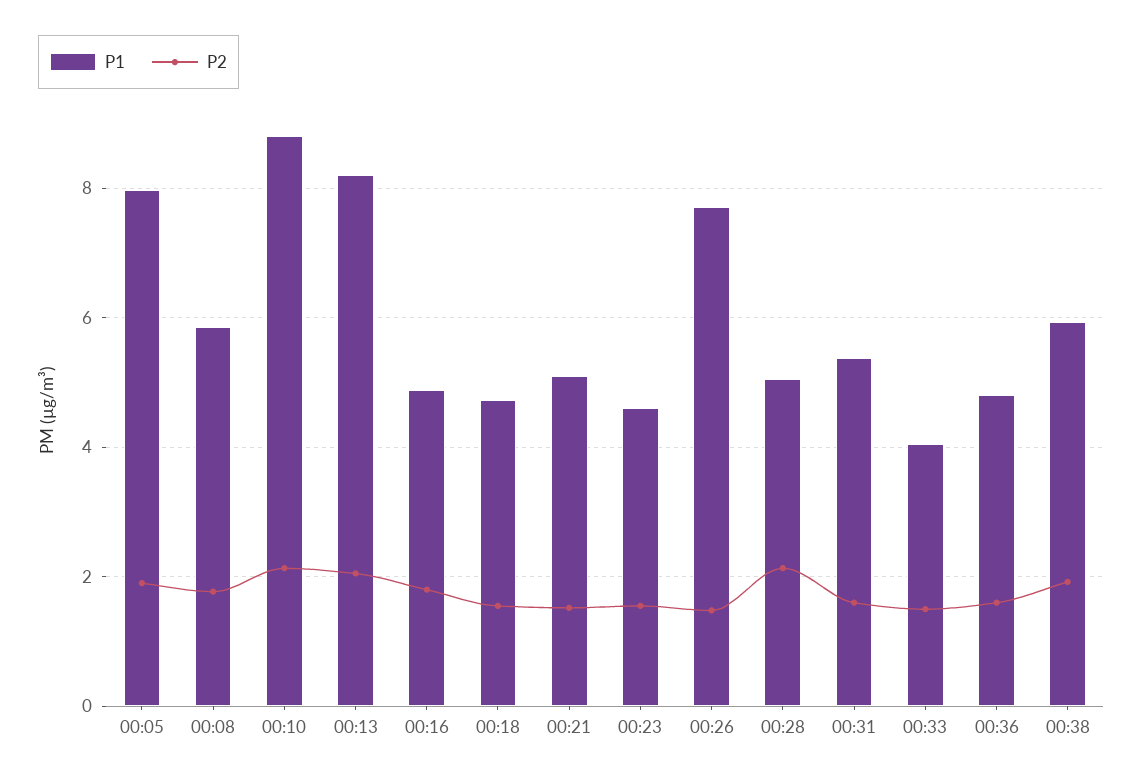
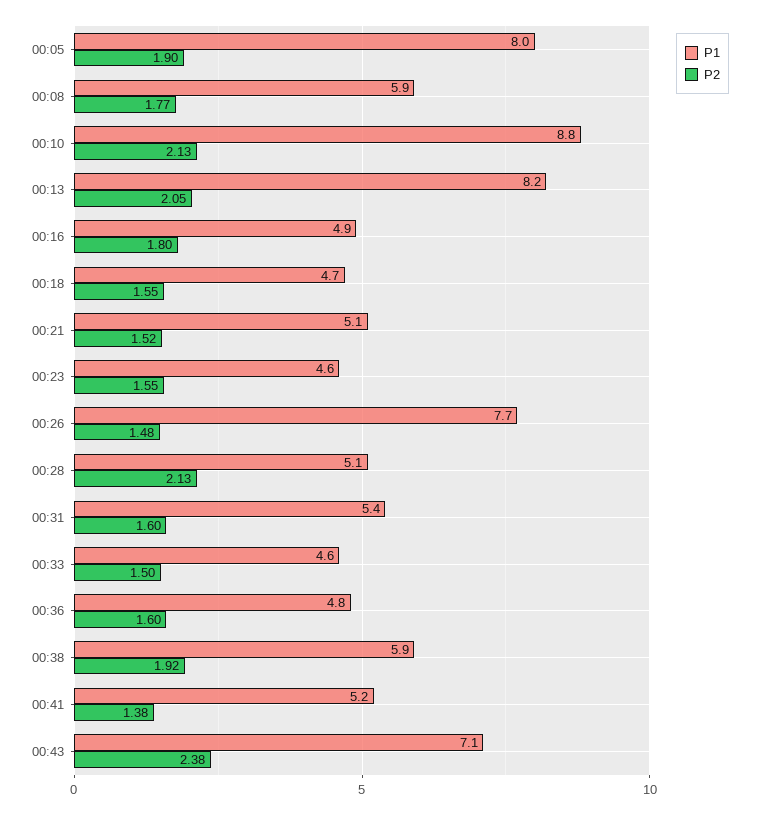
P1, 00:33: 4 -> 4.6
P1, 00:41: none -> 5.2
P2, 00:41: none -> 1.38
P1, 00:43: none -> 7.1
P2, 00:43: none -> 2.38

